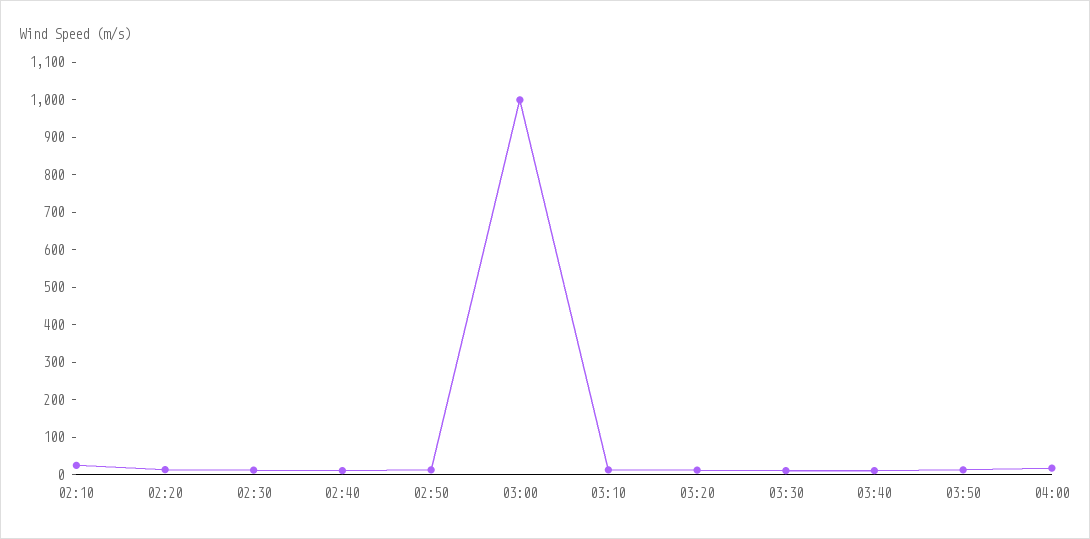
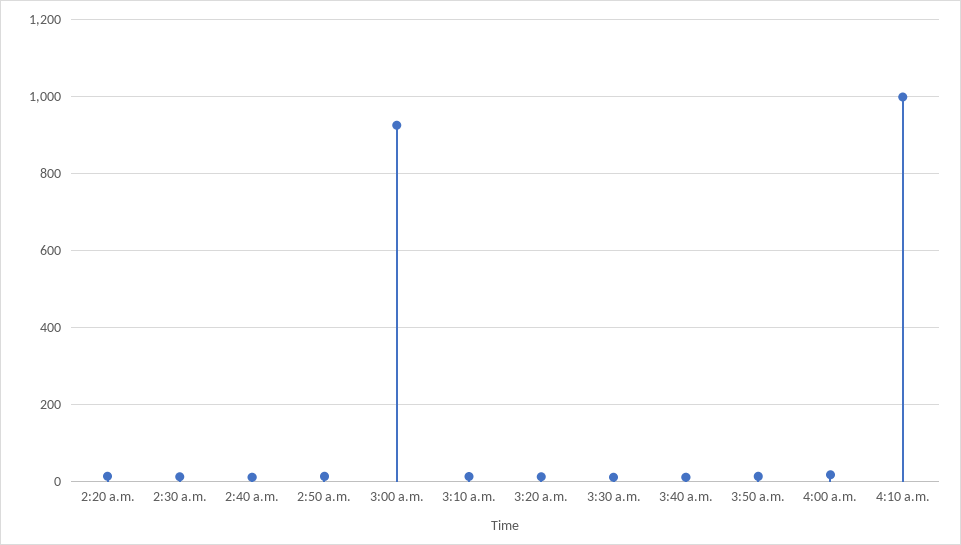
02:10: 25 -> none
03:00: 1000 -> 920
4:10 a.m.: none -> 1000

